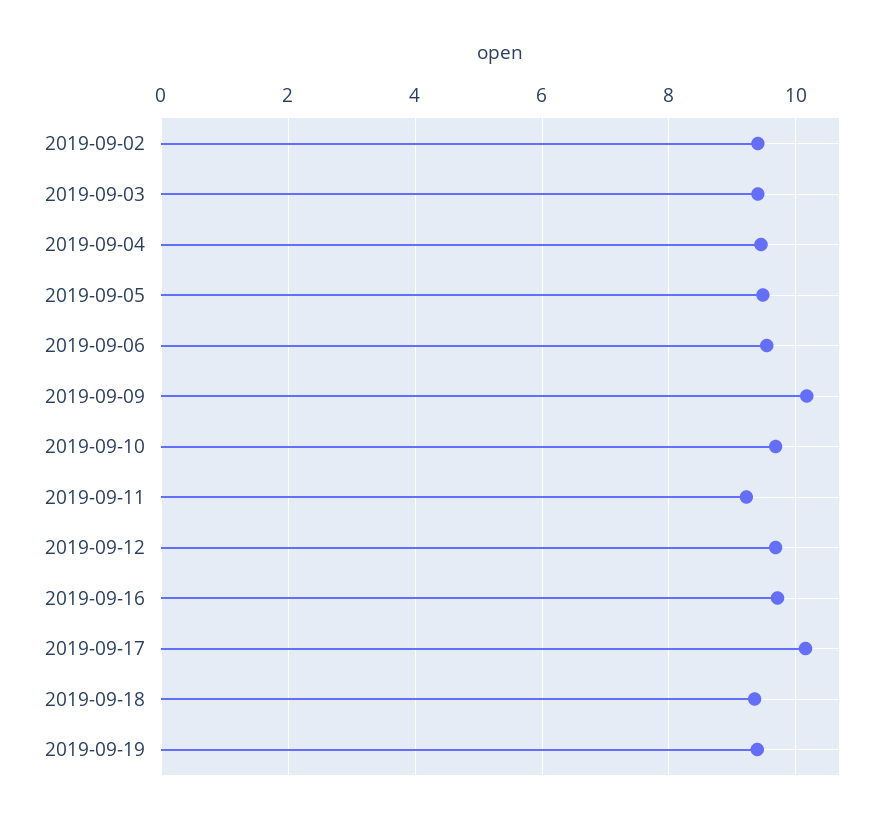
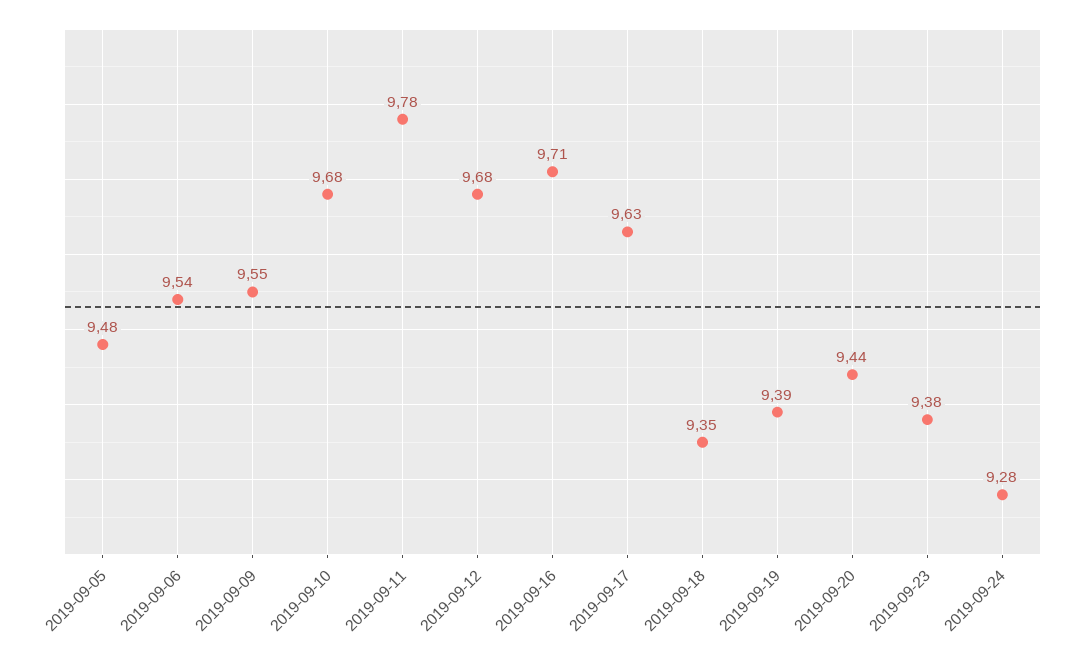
2019-09-02: 9.4 -> none
2019-09-03: 9.4 -> none
2019-09-04: 9.4 -> none
2019-09-09: 10.2 -> 9.55
2019-09-11: 9.2 -> 9.78
2019-09-17: 10.2 -> 9.63
2019-09-20: none -> 9.44
2019-09-23: none -> 9.38
2019-09-24: none -> 9.28

